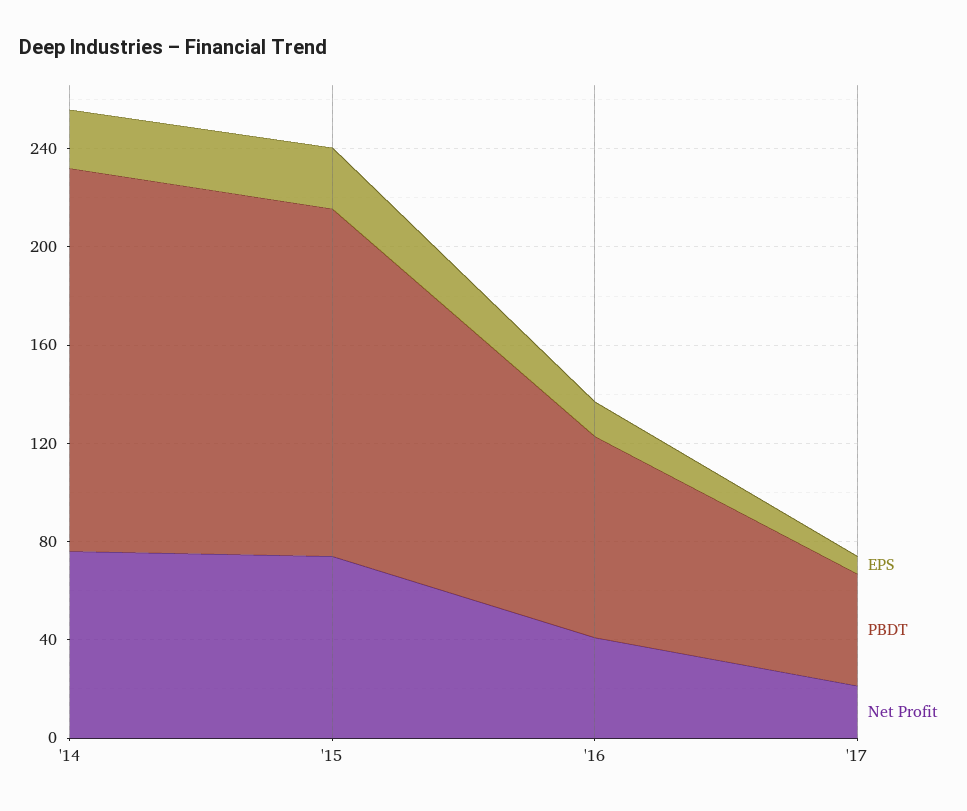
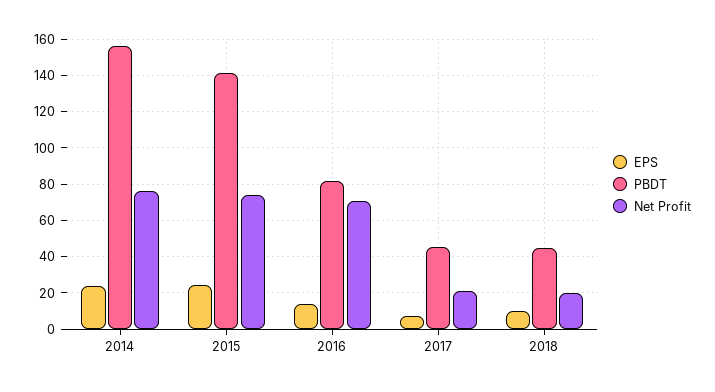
Net Profit, '16: 40 -> 70
EPS, 2018: none -> 10
PBDT, 2018: none -> 45
Net Profit, 2018: none -> 20

